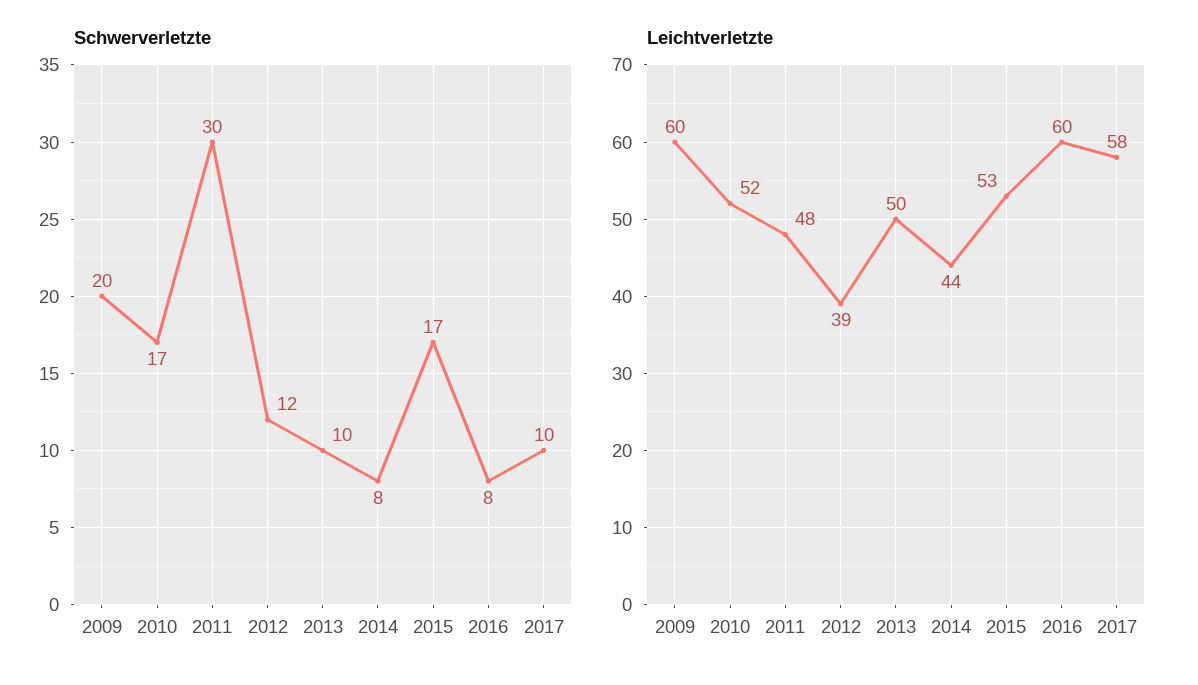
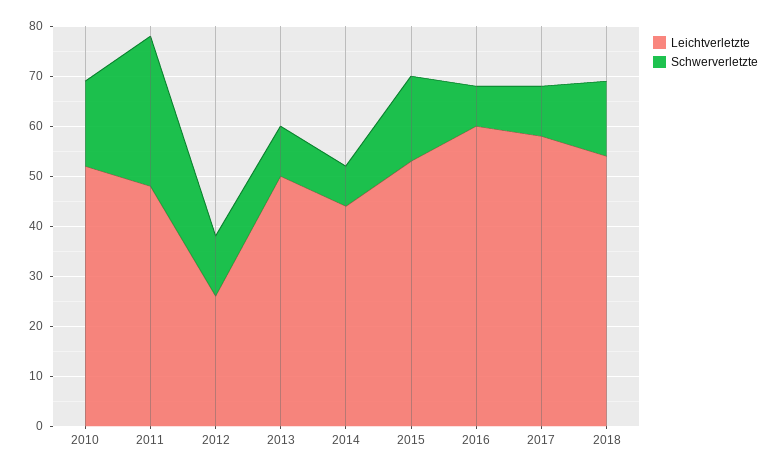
Schwerverletzte, 2009: 20 -> none
Leichtverletzte, 2009: 60 -> none
Leichtverletzte, 2012: 39 -> 25
Leichtverletzte, 2018: none -> 55
Schwerverletzte, 2018: none -> 15

